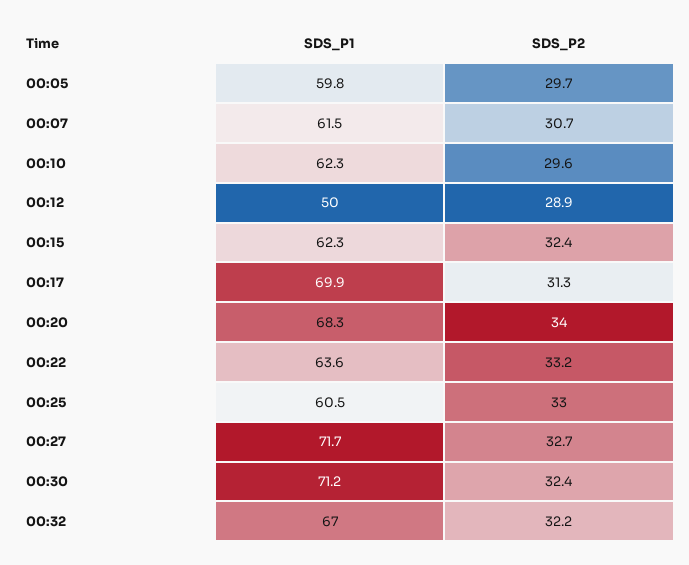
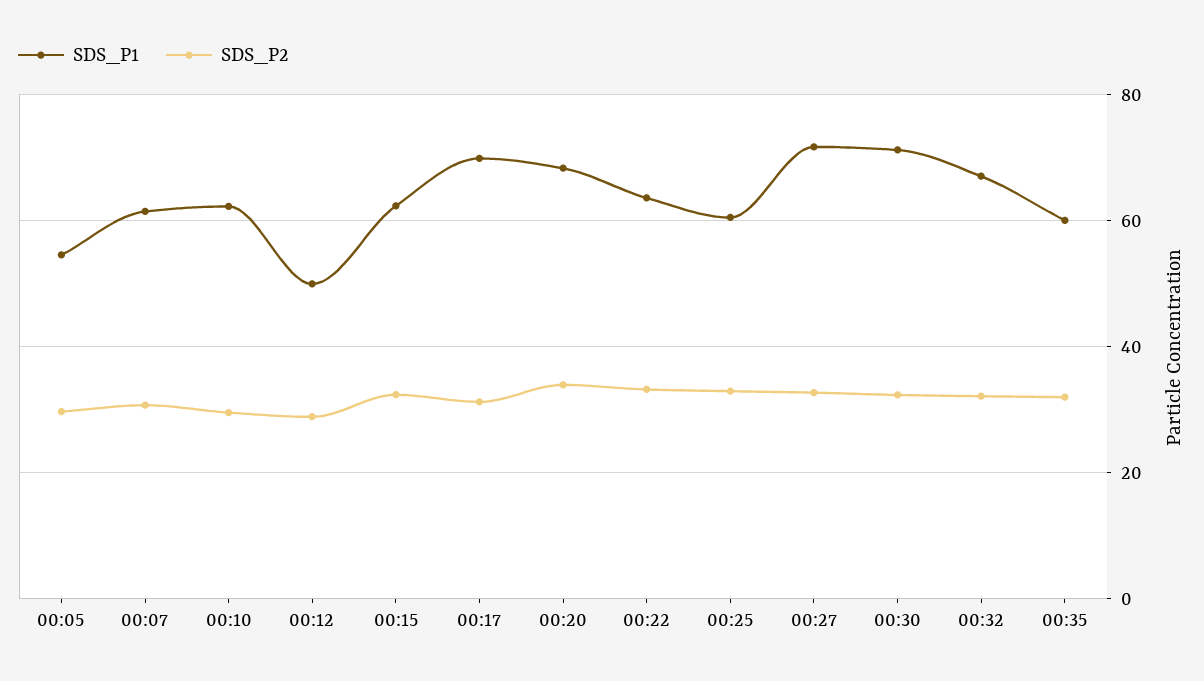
SDS_P1, 00:05: 59.8 -> 54
SDS_P1, 00:35: none -> 60
SDS_P2, 00:35: none -> 32

